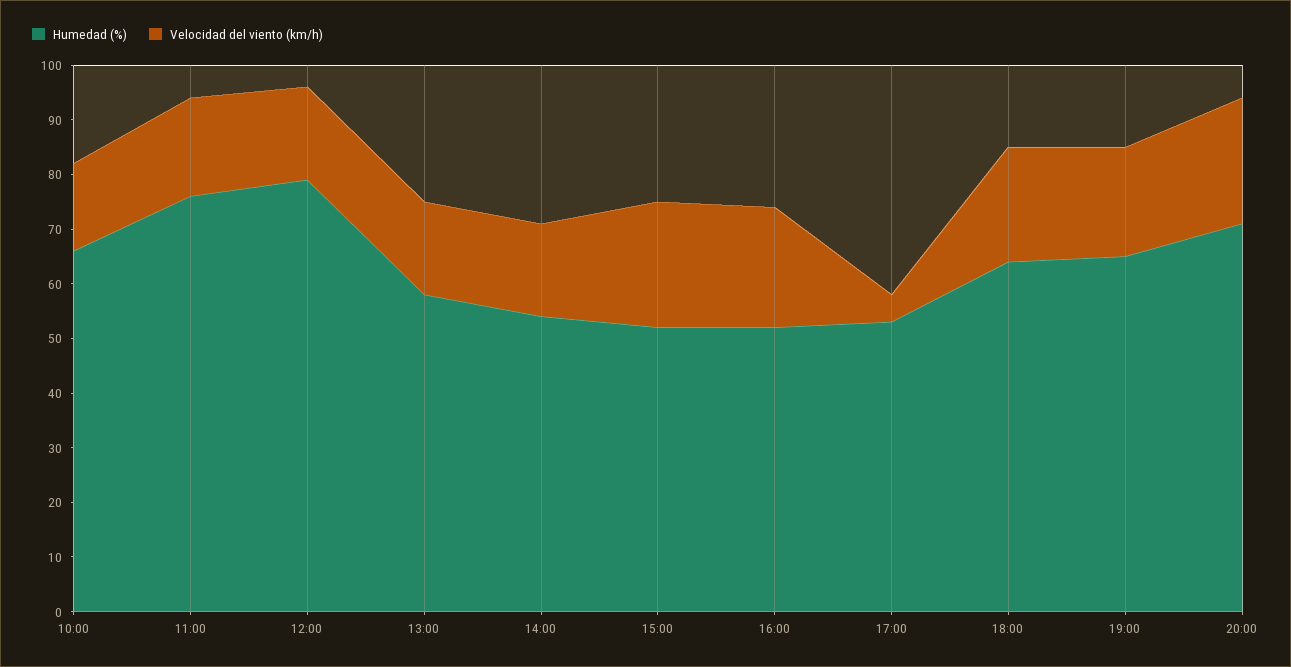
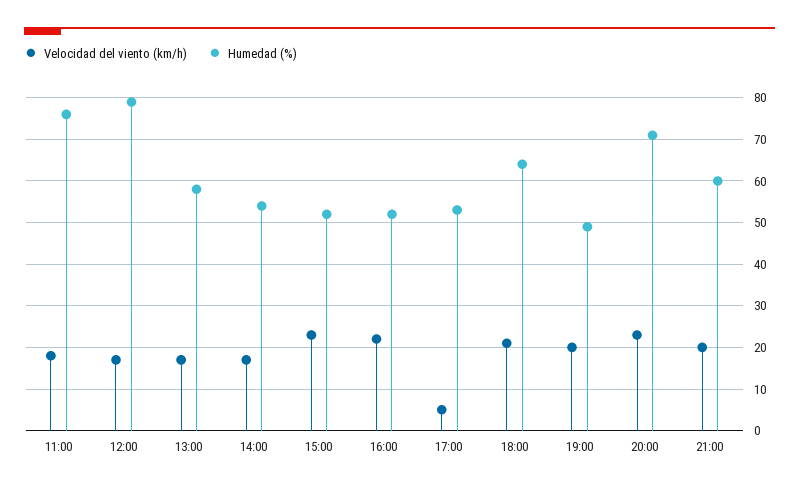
Humedad (%), 10:00: 65 -> none
Velocidad del viento (km/h), 10:00: 15 -> none
Humedad (%), 19:00: 65 -> 50
Velocidad del viento (km/h), 21:00: none -> 20
Humedad (%), 21:00: none -> 60

